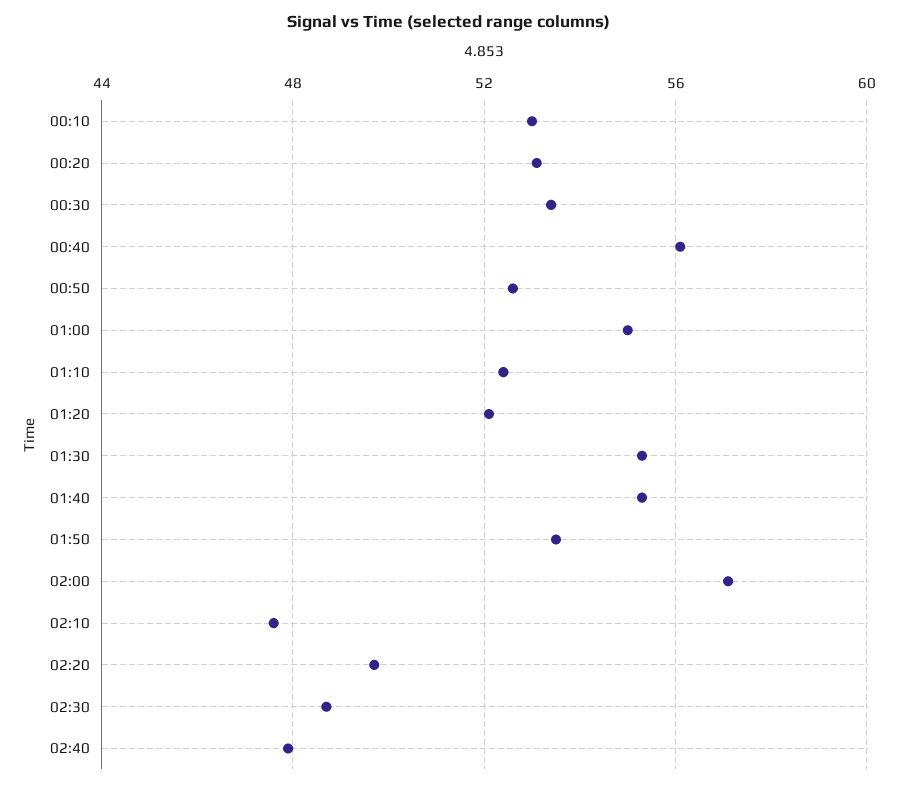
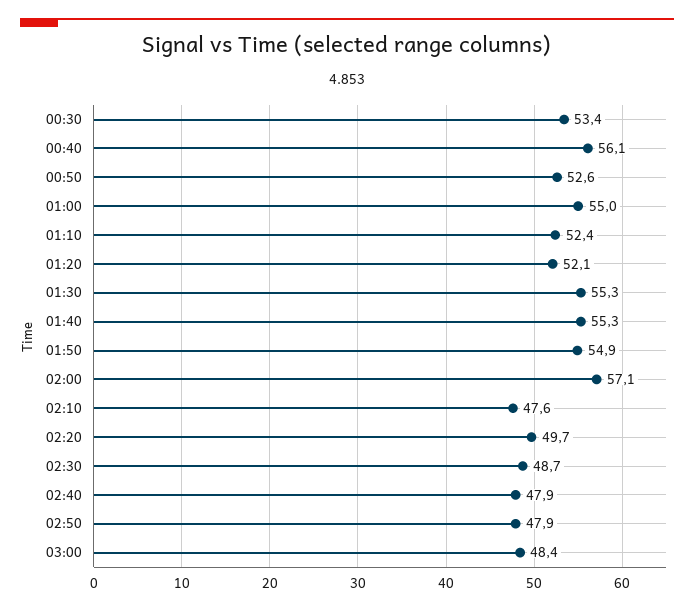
00:10: 53 -> none
00:20: 53 -> none
01:50: 53.5 -> 54.9
02:50: none -> 47.9
03:00: none -> 48.4

